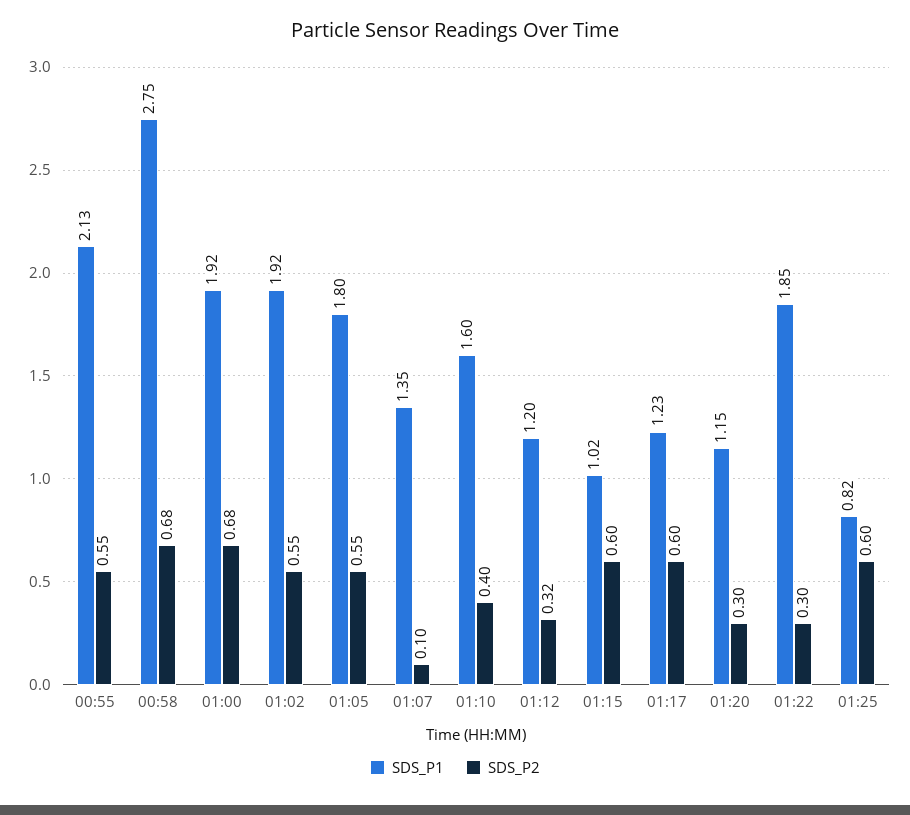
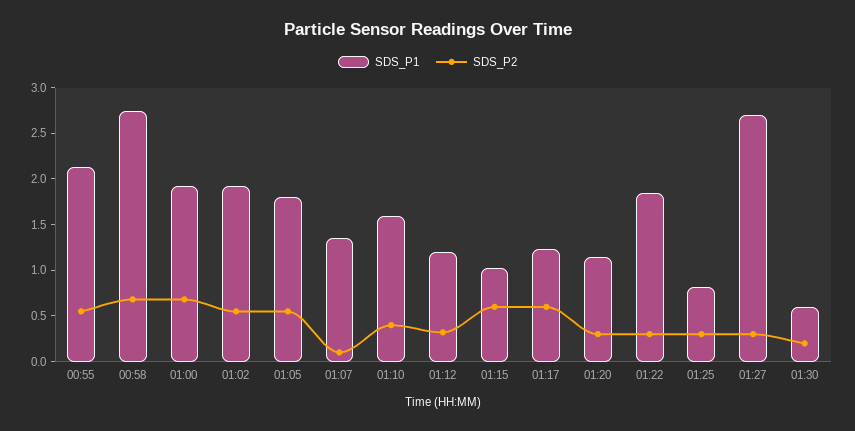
SDS_P2, 01:25: 0.6 -> 0.3
SDS_P1, 01:27: none -> 2.7
SDS_P2, 01:27: none -> 0.3
SDS_P1, 01:30: none -> 0.6
SDS_P2, 01:30: none -> 0.2

